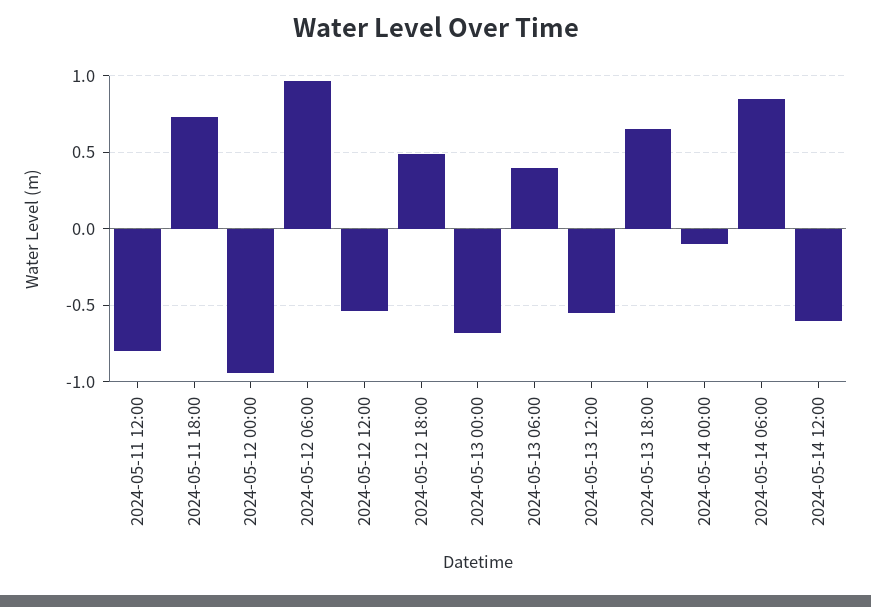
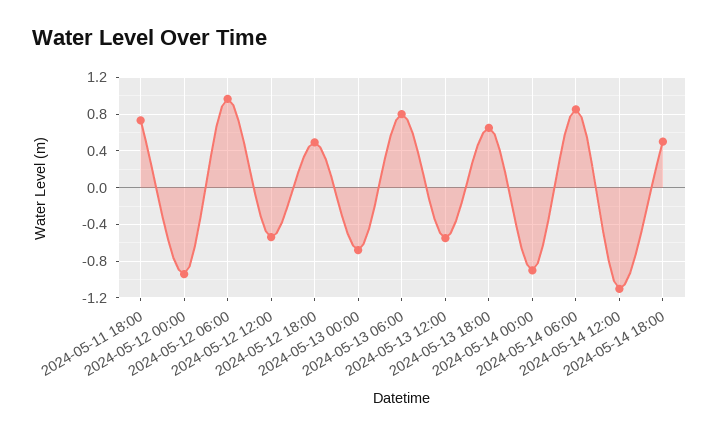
2024-05-11 12:00: -0.8 -> none
2024-05-13 06:00: 0.4 -> 0.8
2024-05-14 00:00: -0.1 -> -0.9
2024-05-14 12:00: -0.6 -> -1.1
2024-05-14 18:00: none -> 0.5

